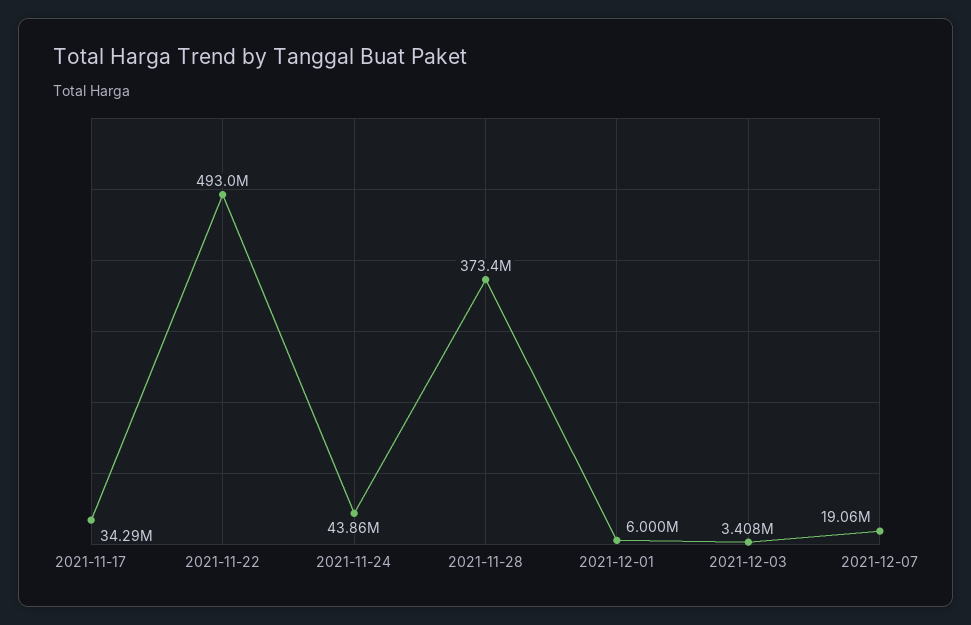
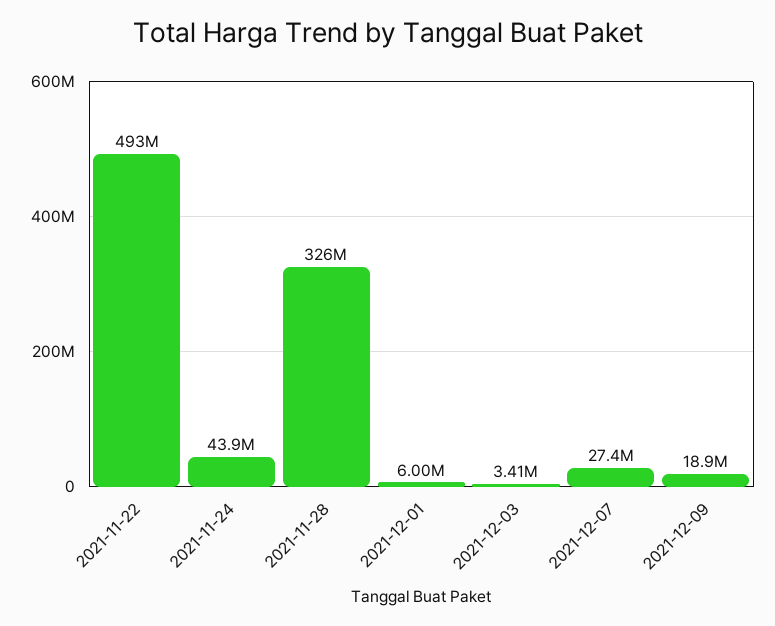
2021-11-17: 34290000 -> none
2021-11-28: 373400000 -> 326000000
2021-12-07: 19060000 -> 27400000
2021-12-09: none -> 18900000

